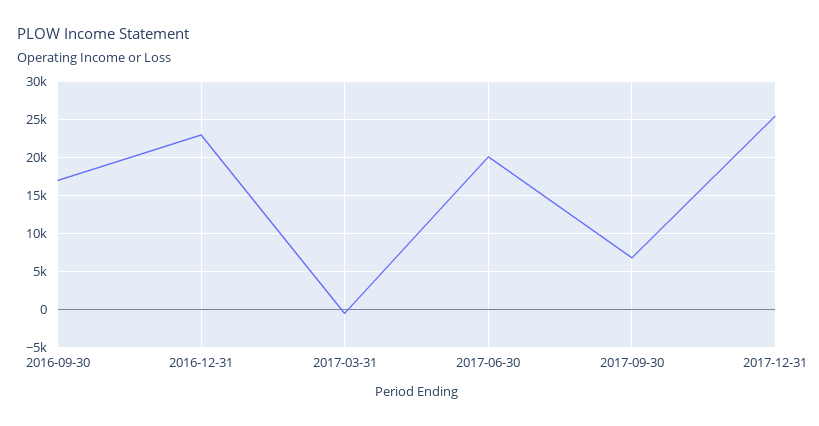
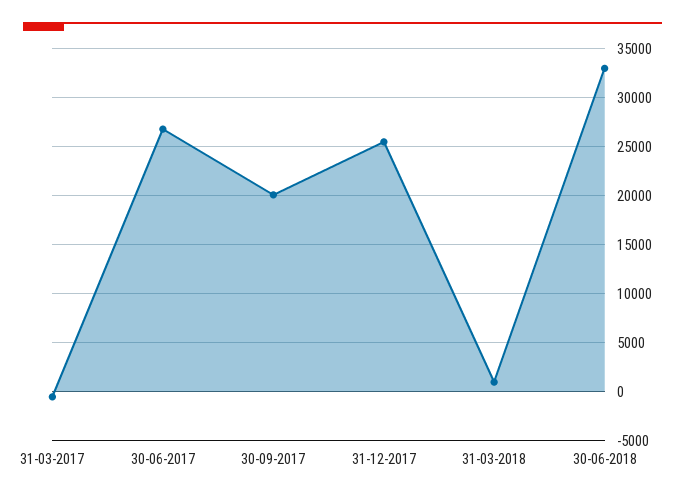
2016-09-30: 17000 -> none
2016-12-31: 23000 -> none
2017-06-30: 20000 -> 27000
2017-09-30: 7000 -> 20000
31-03-2018: none -> 1000
30-06-2018: none -> 33000

